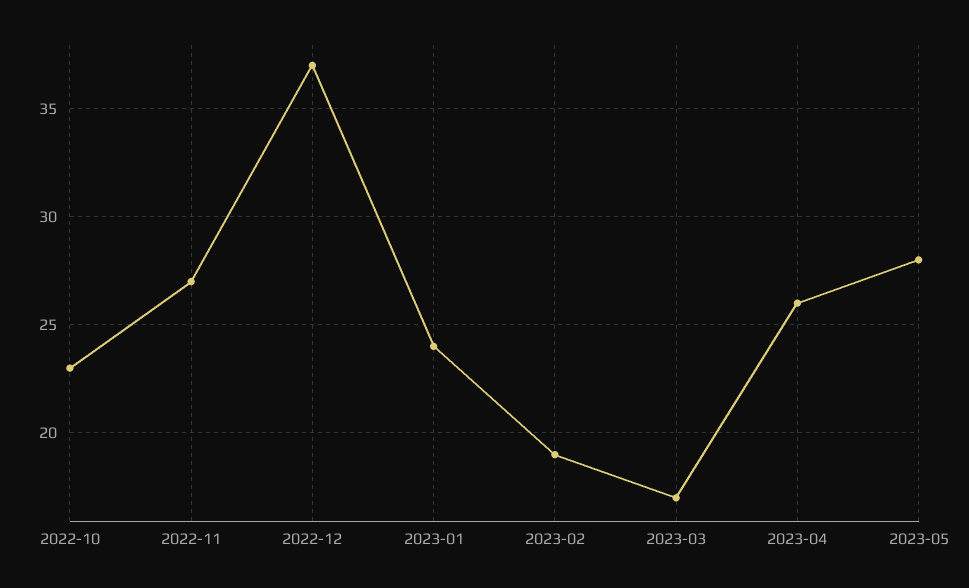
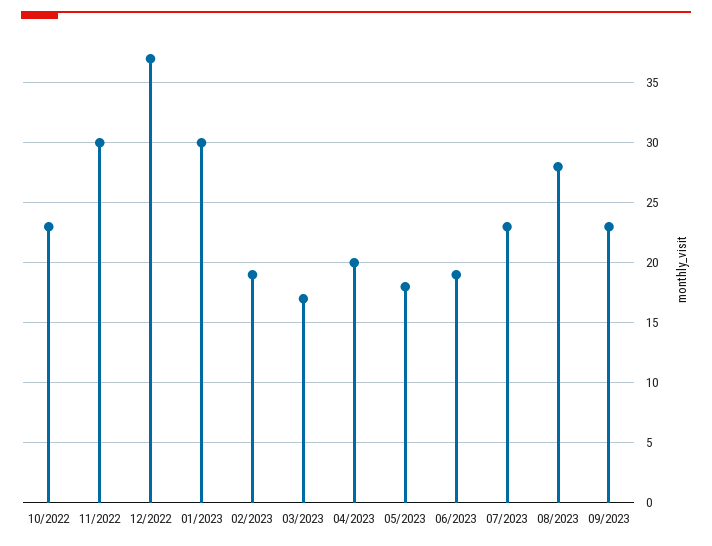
2022-11: 27 -> 30
2023-01: 24 -> 30
2023-04: 26 -> 20
2023-05: 28 -> 18
06/2023: none -> 19
07/2023: none -> 23
08/2023: none -> 28
09/2023: none -> 23

